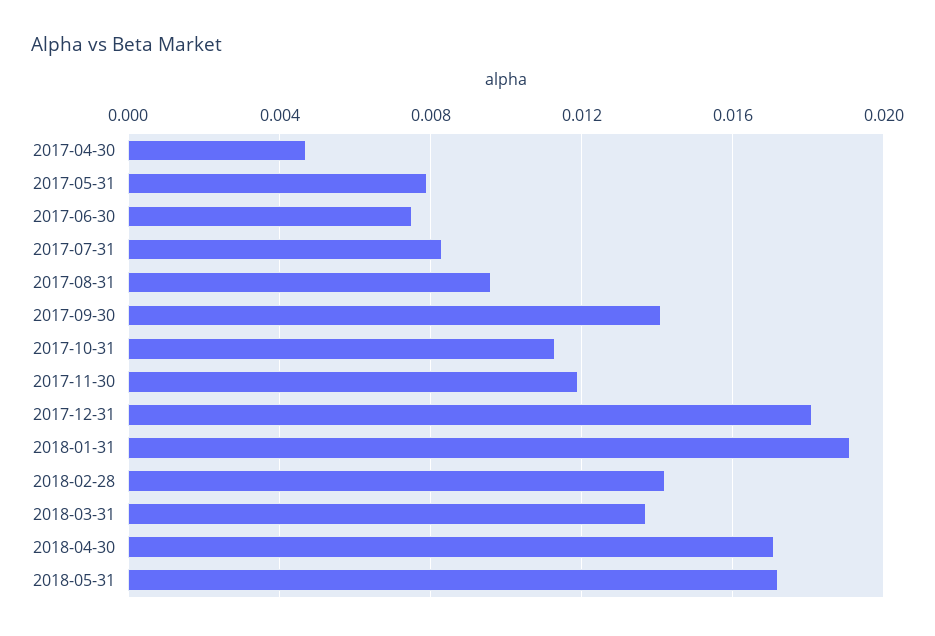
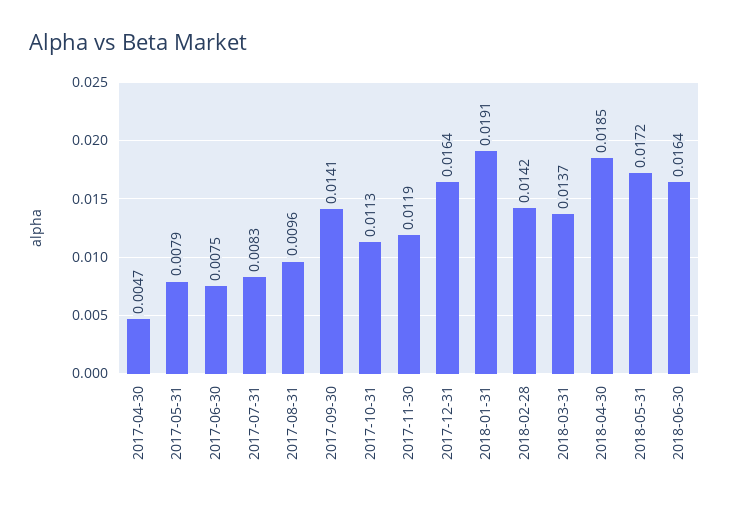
2017-12-31: 0.018 -> 0.0164
2018-04-30: 0.017 -> 0.0185
2018-06-30: none -> 0.0164

